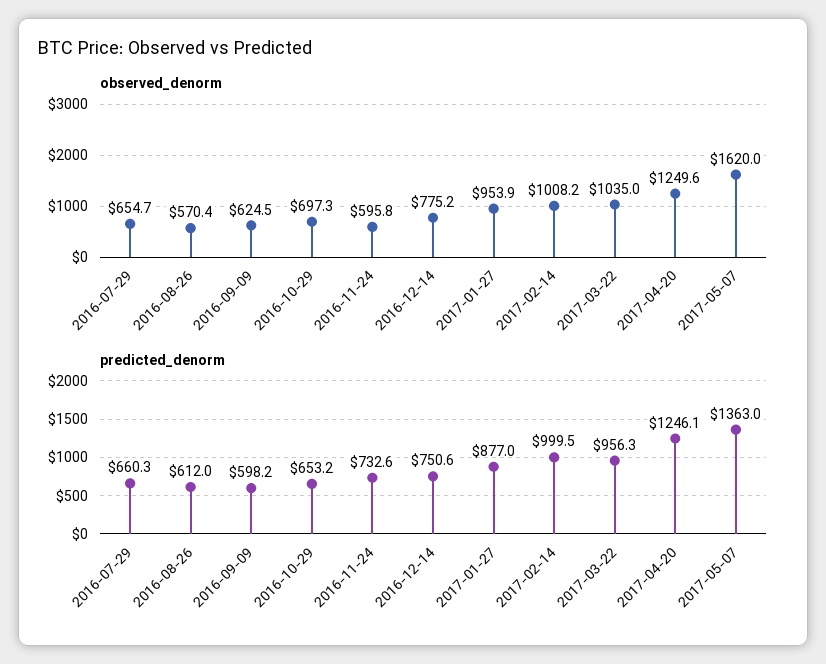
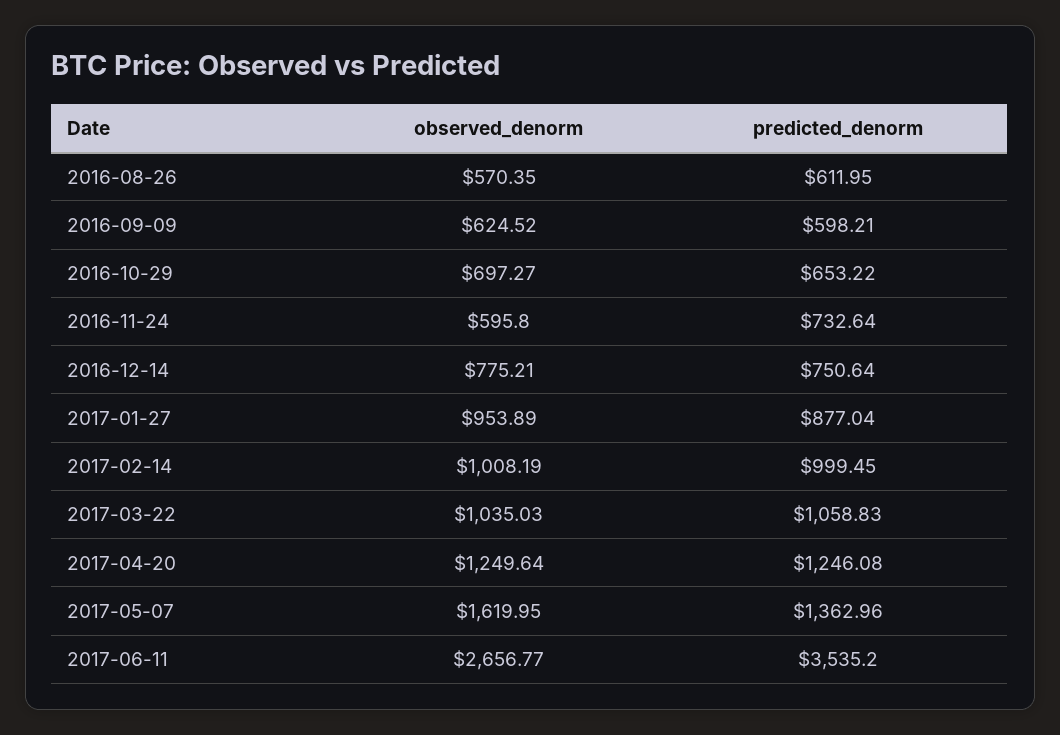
observed_denorm, 2016-07-29: 654.7 -> none
predicted_denorm, 2016-07-29: 660.3 -> none
predicted_denorm, 2017-03-22: 956.3 -> 1058.83
observed_denorm, 2017-06-11: none -> 2656.77
predicted_denorm, 2017-06-11: none -> 3535.2

